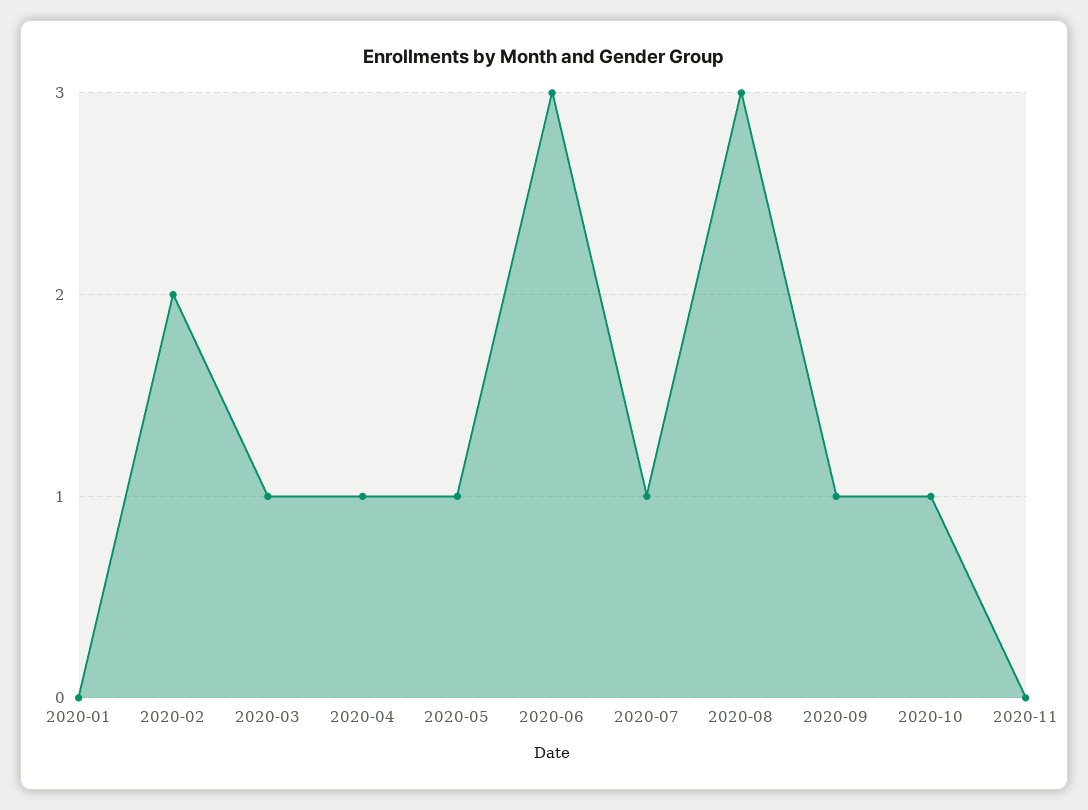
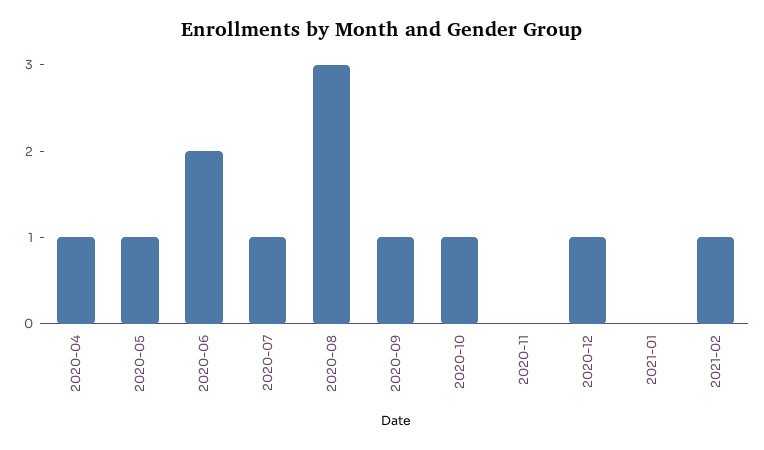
2020-01: 0 -> none
2020-02: 2 -> none
2020-03: 1 -> none
2020-06: 3 -> 2
2020-12: none -> 1
2021-01: none -> 0
2021-02: none -> 1

